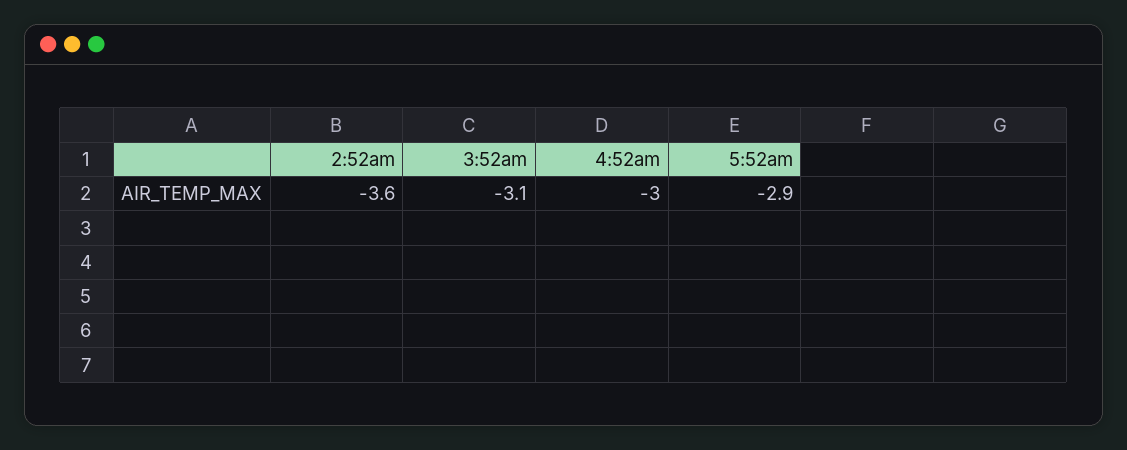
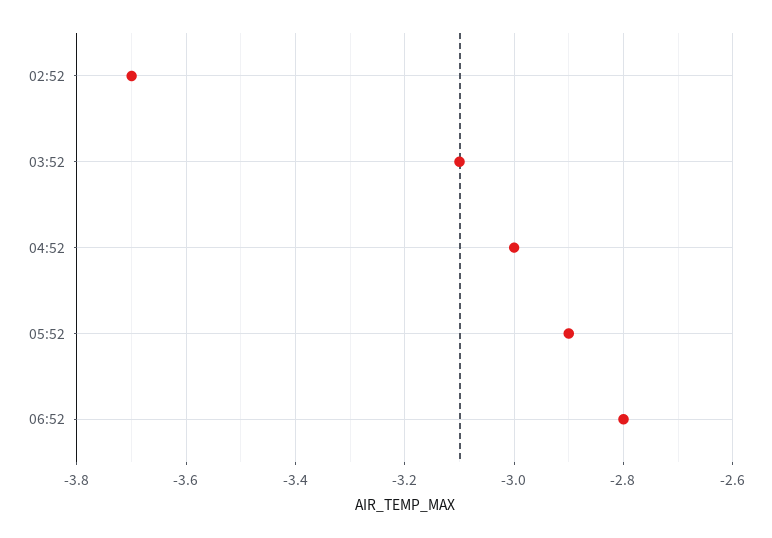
2:52am: -3.6 -> -3.7
06:52: none -> -2.8

